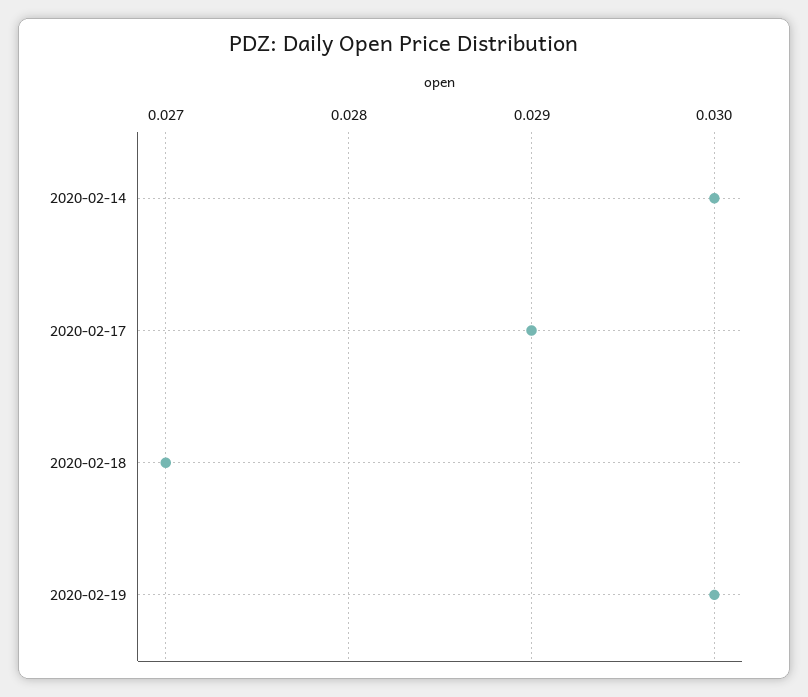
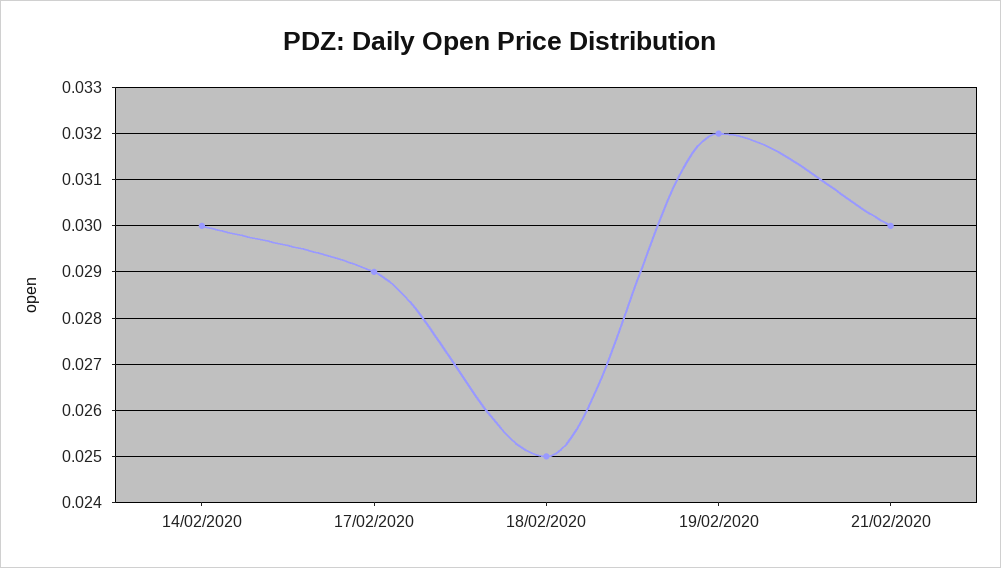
2020-02-18: 0.027 -> 0.025
2020-02-19: 0.03 -> 0.032
21/02/2020: none -> 0.03

